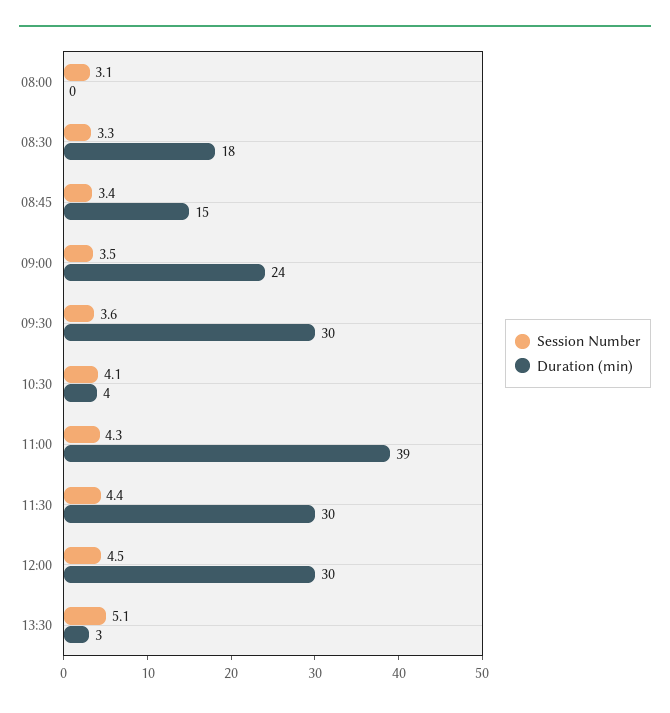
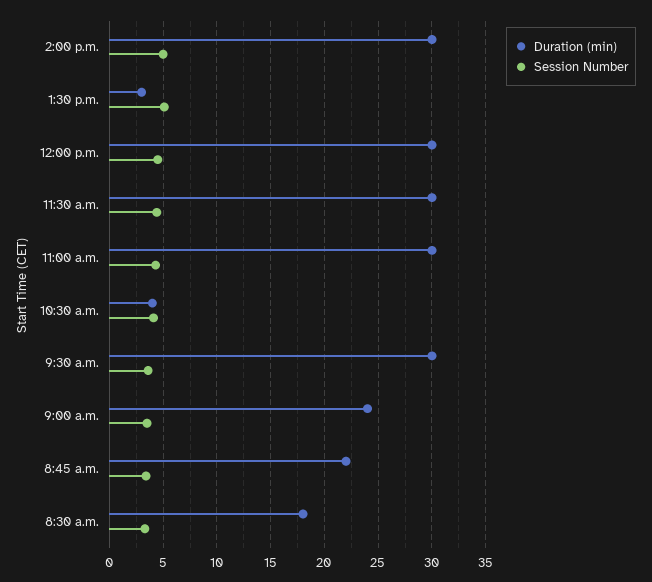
Session Number, 08:00: 3.1 -> none
Duration (min), 08:00: 0 -> none
Duration (min), 08:45: 15 -> 22
Duration (min), 11:00: 39 -> 30
Duration (min), 2:00 p.m.: none -> 30
Session Number, 2:00 p.m.: none -> 5

